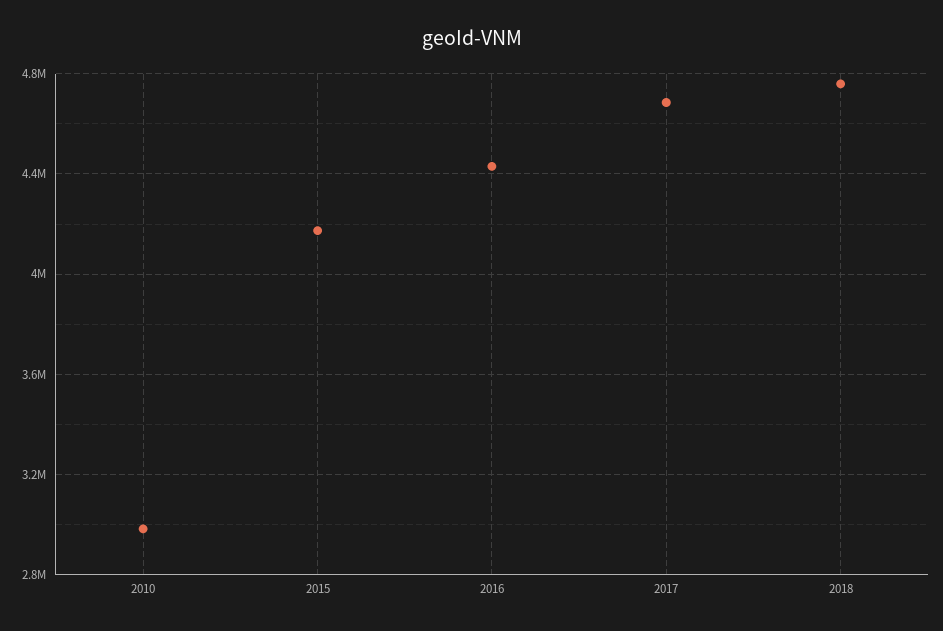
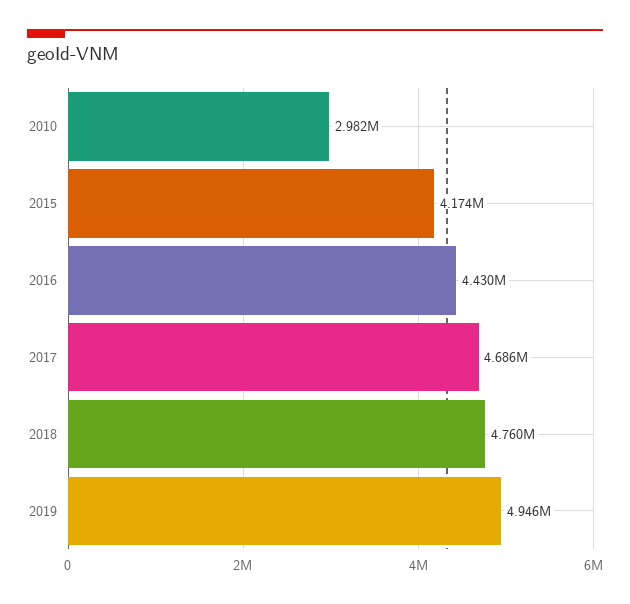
2019: none -> 4946000

